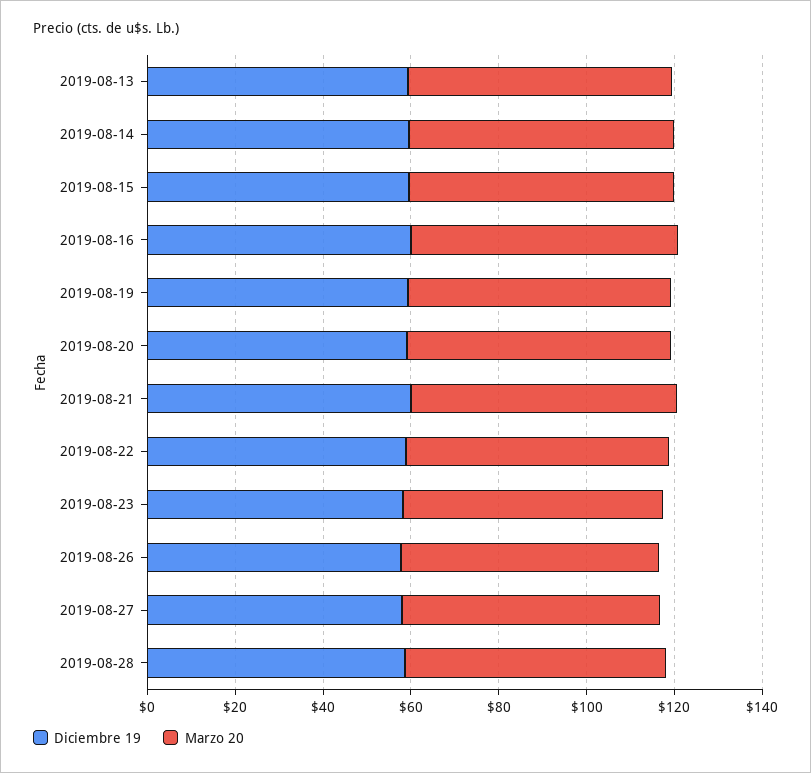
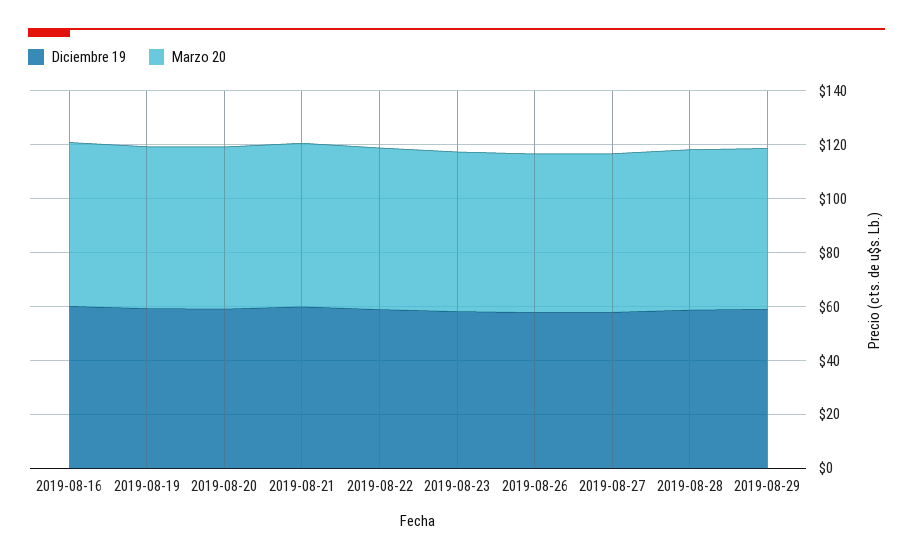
Diciembre 19, 2019-08-13: 60 -> none
Marzo 20, 2019-08-13: 60 -> none
Diciembre 19, 2019-08-14: 60 -> none
Marzo 20, 2019-08-14: 60 -> none
Diciembre 19, 2019-08-15: 60 -> none
Marzo 20, 2019-08-15: 60 -> none
Diciembre 19, 2019-08-29: none -> 60
Marzo 20, 2019-08-29: none -> 60

